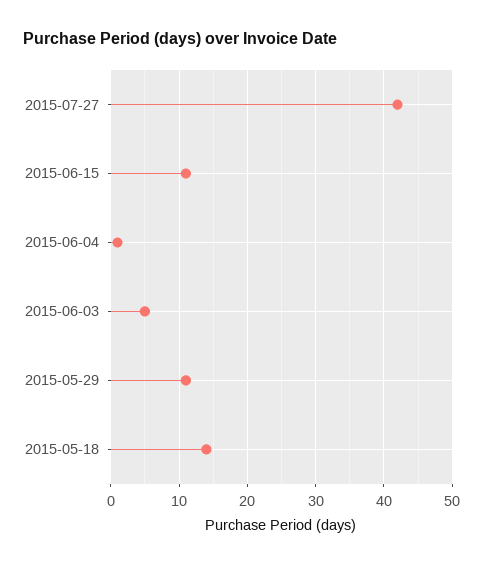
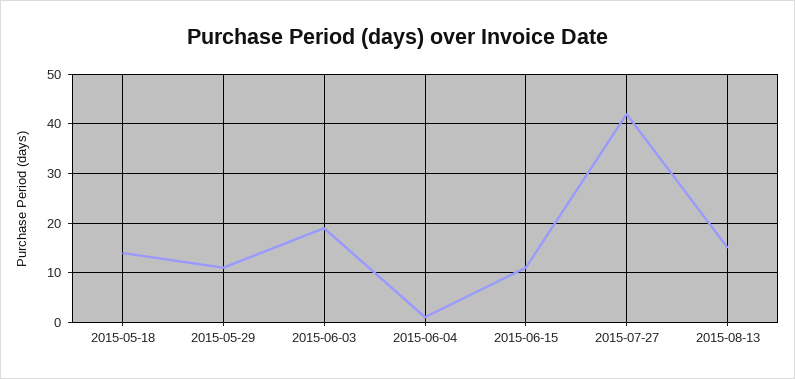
2015-06-03: 5 -> 20
2015-08-13: none -> 15

